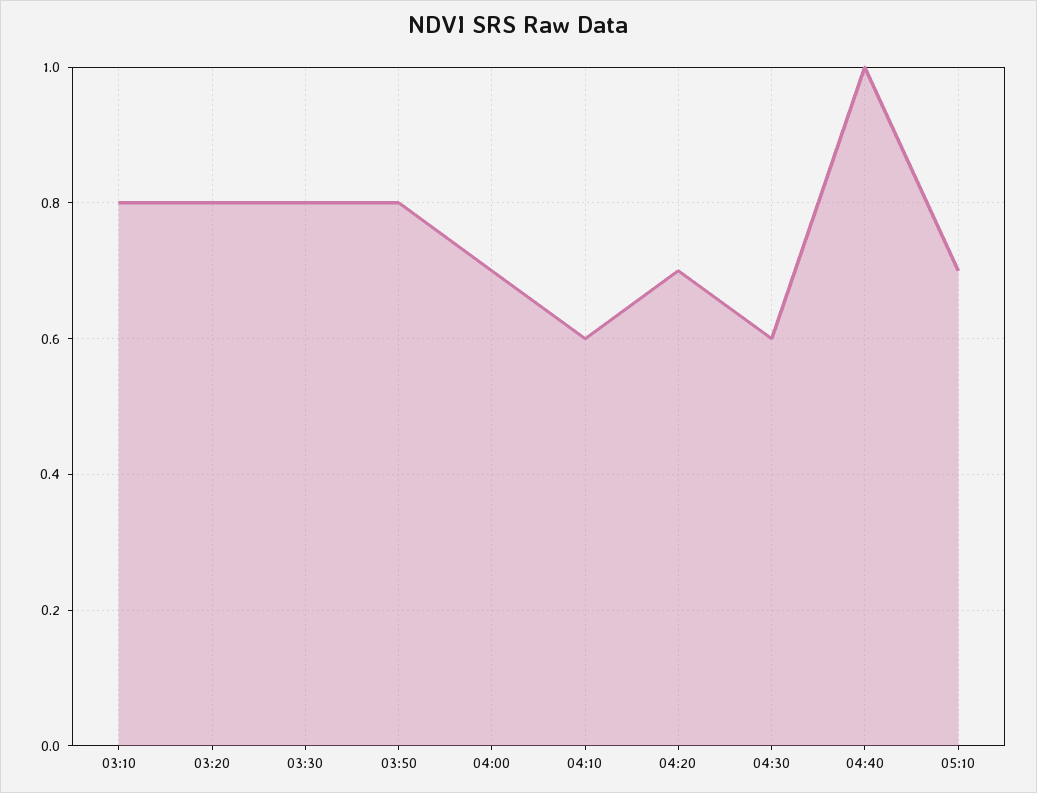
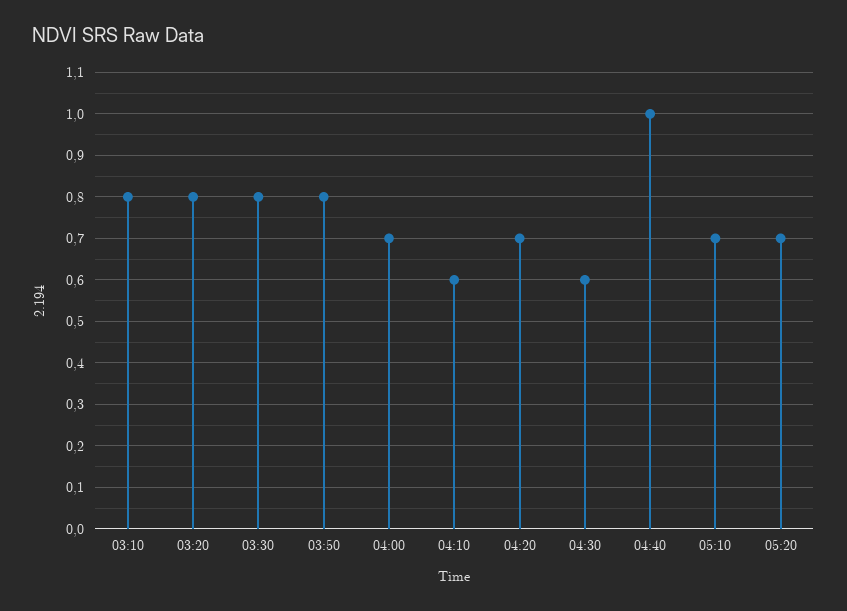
05:20: none -> 0.7

